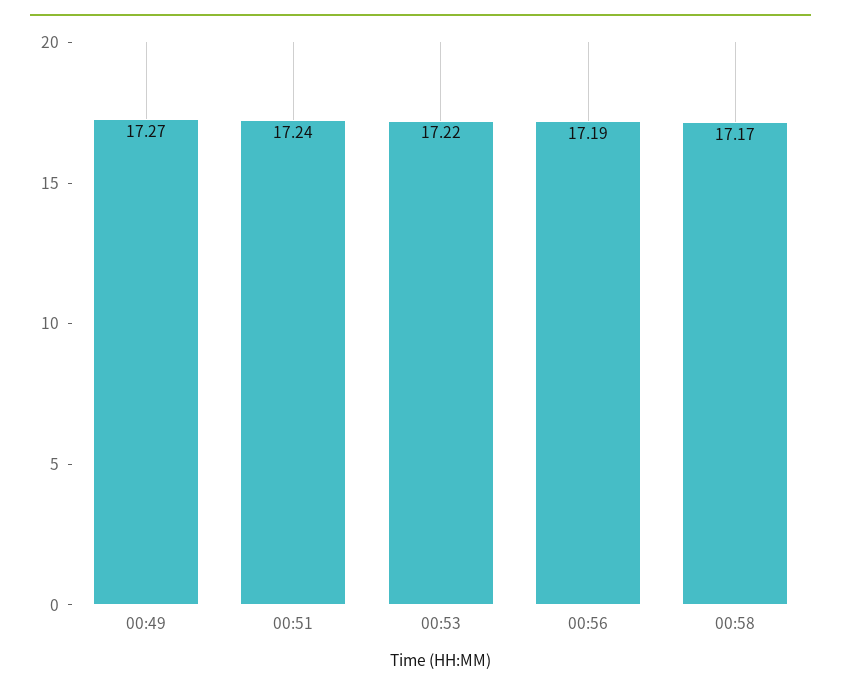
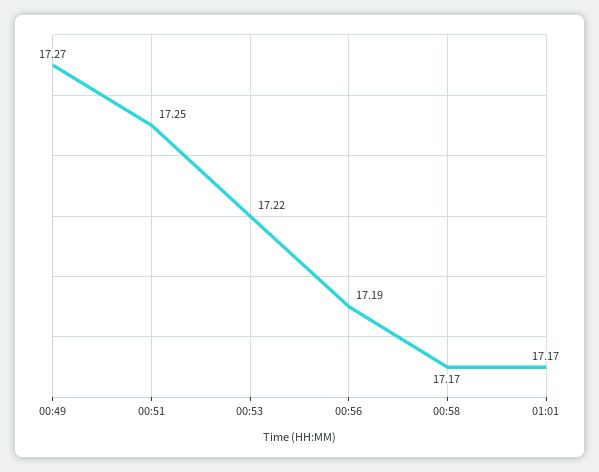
00:51: 17.24 -> 17.25
01:01: none -> 17.17

